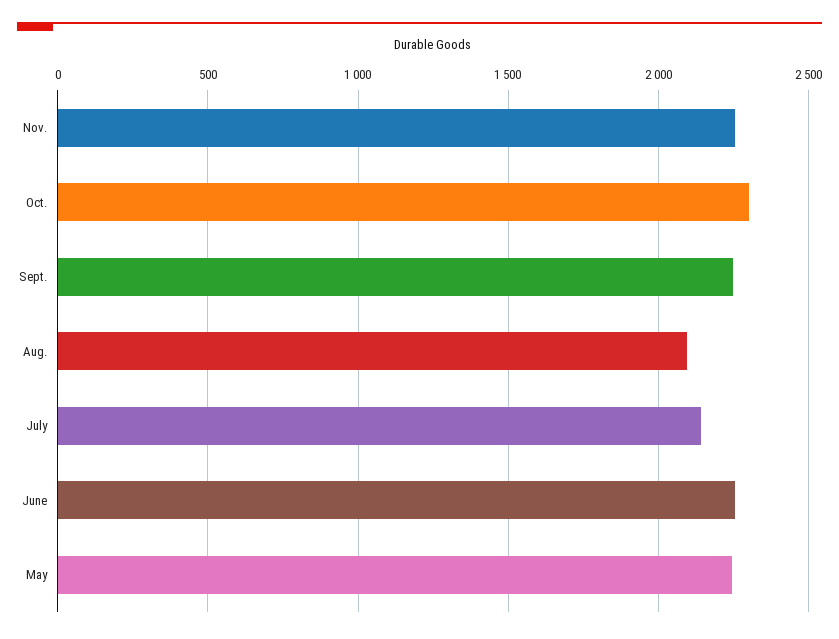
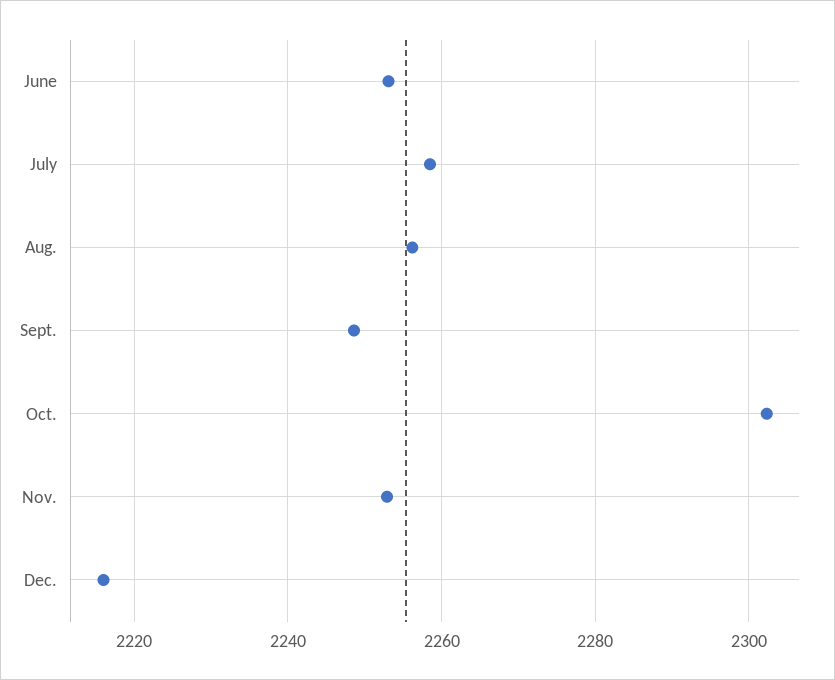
Aug.: 2100 -> 2256
July: 2150 -> 2258
May: 2250 -> none
Dec.: none -> 2216

